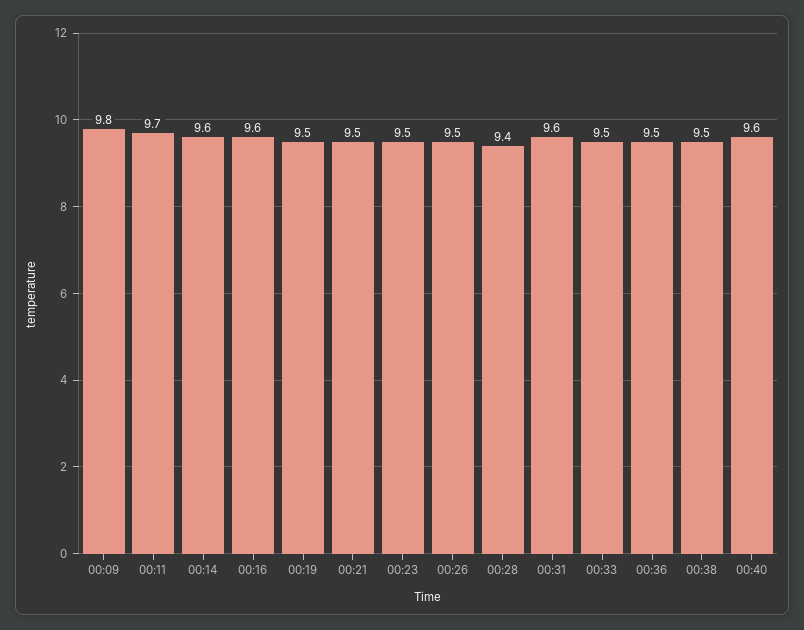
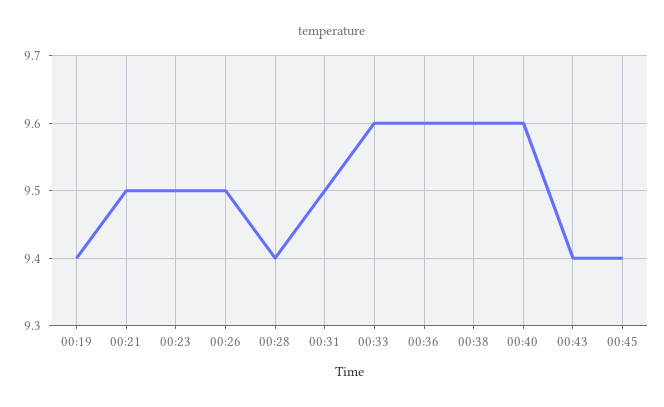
00:09: 9.8 -> none
00:11: 9.7 -> none
00:14: 9.6 -> none
00:16: 9.6 -> none
00:19: 9.5 -> 9.4
00:31: 9.6 -> 9.5
00:33: 9.5 -> 9.6
00:36: 9.5 -> 9.6
00:38: 9.5 -> 9.6
00:43: none -> 9.4
00:45: none -> 9.4

